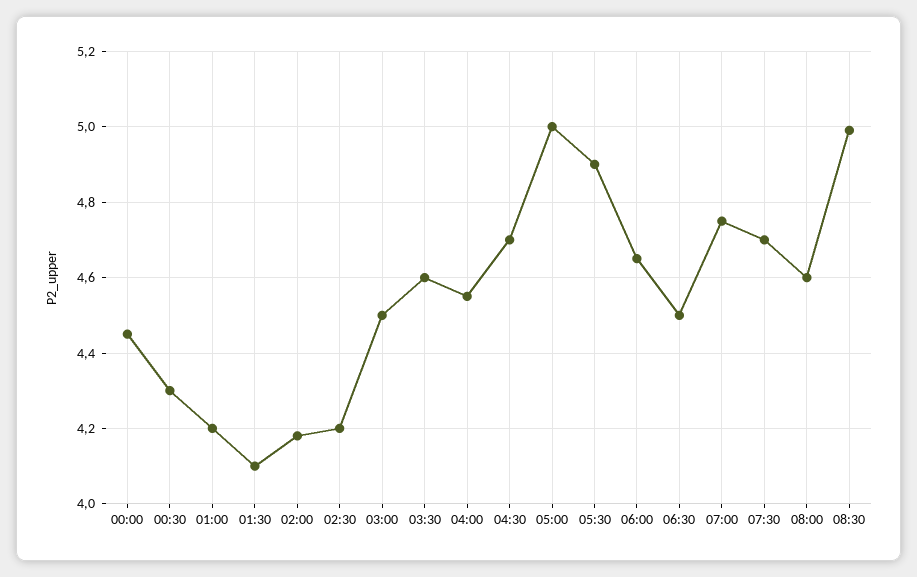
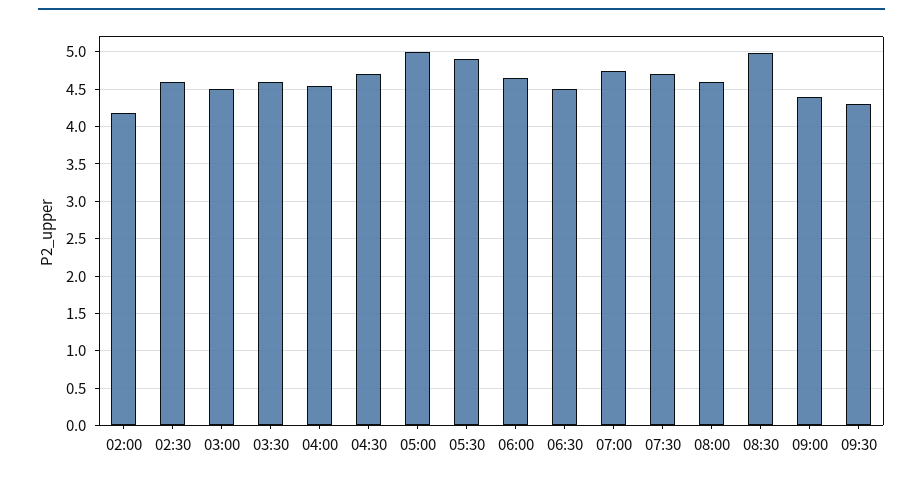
00:00: 4.45 -> none
00:30: 4.3 -> none
01:00: 4.2 -> none
01:30: 4.1 -> none
02:30: 4.2 -> 4.6
09:00: none -> 4.4
09:30: none -> 4.3

